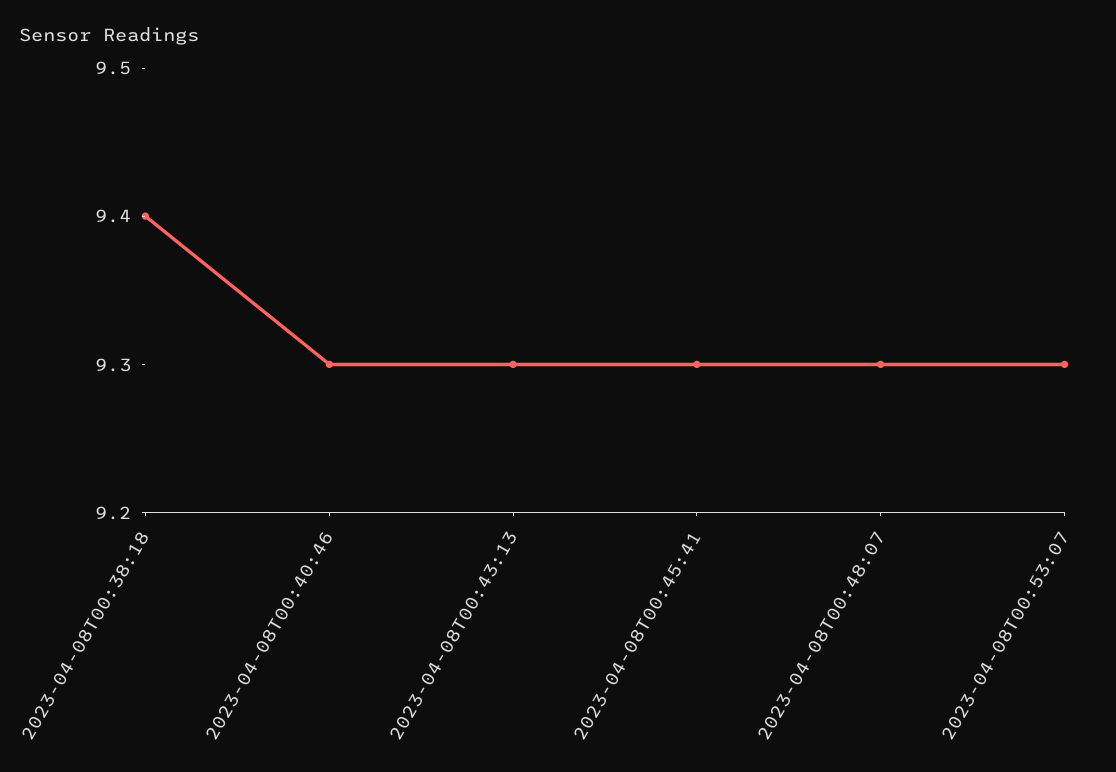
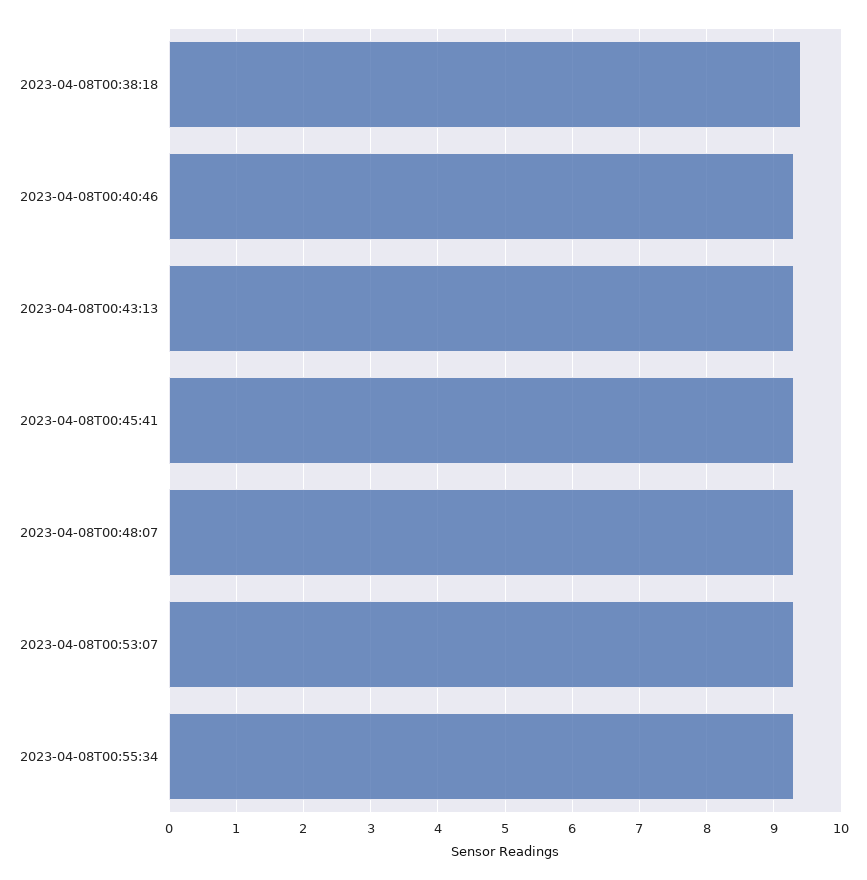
2023-04-08T00:55:34: none -> 9.3

